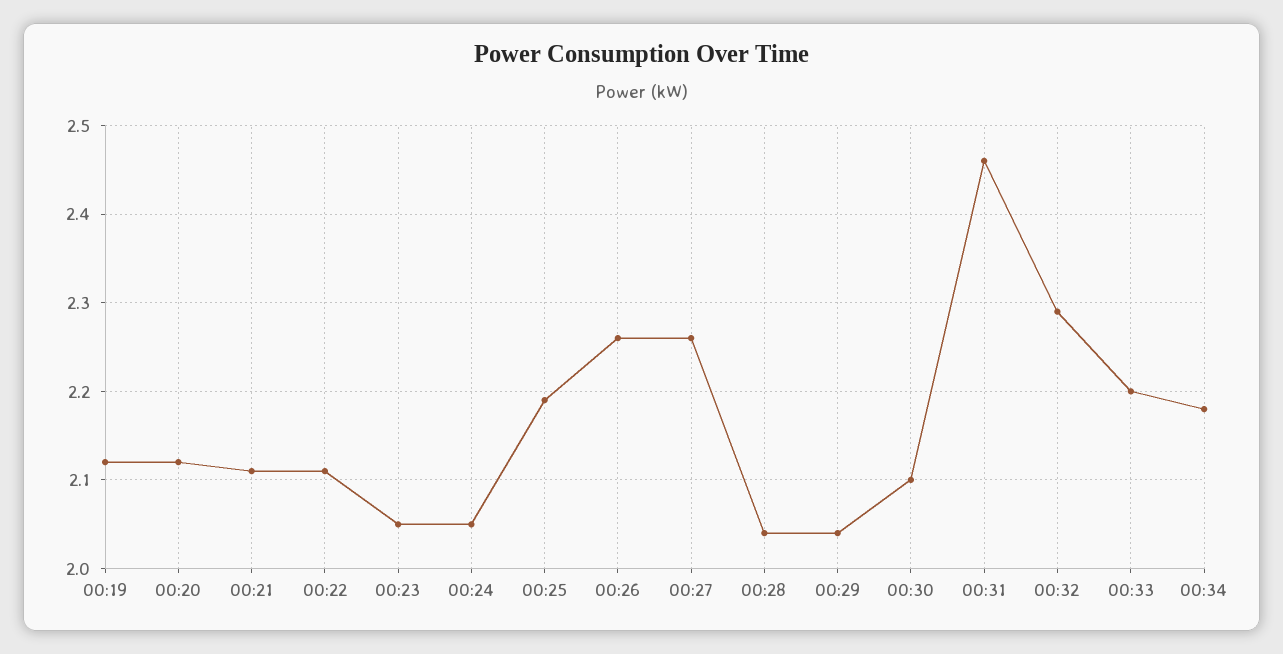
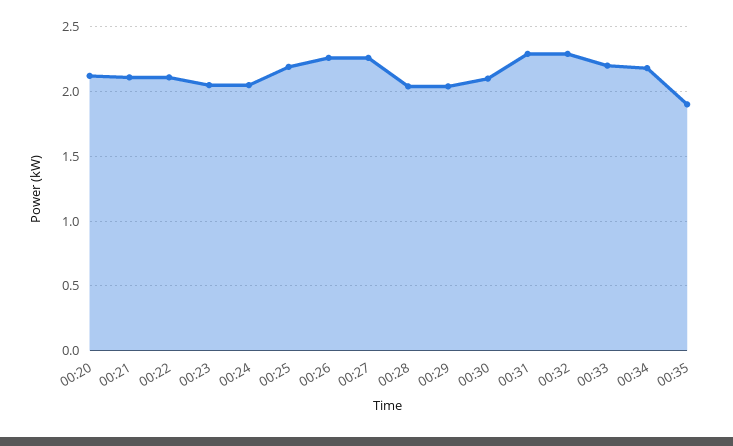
00:19: 2.12 -> none
00:31: 2.46 -> 2.3
00:35: none -> 1.9

